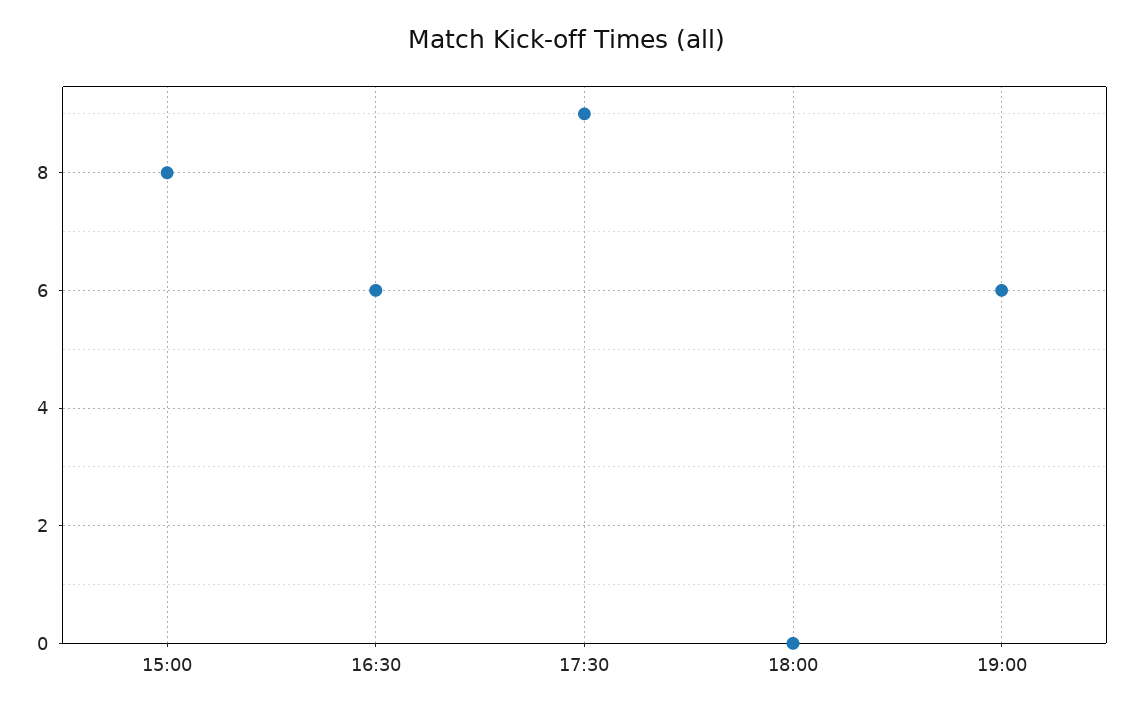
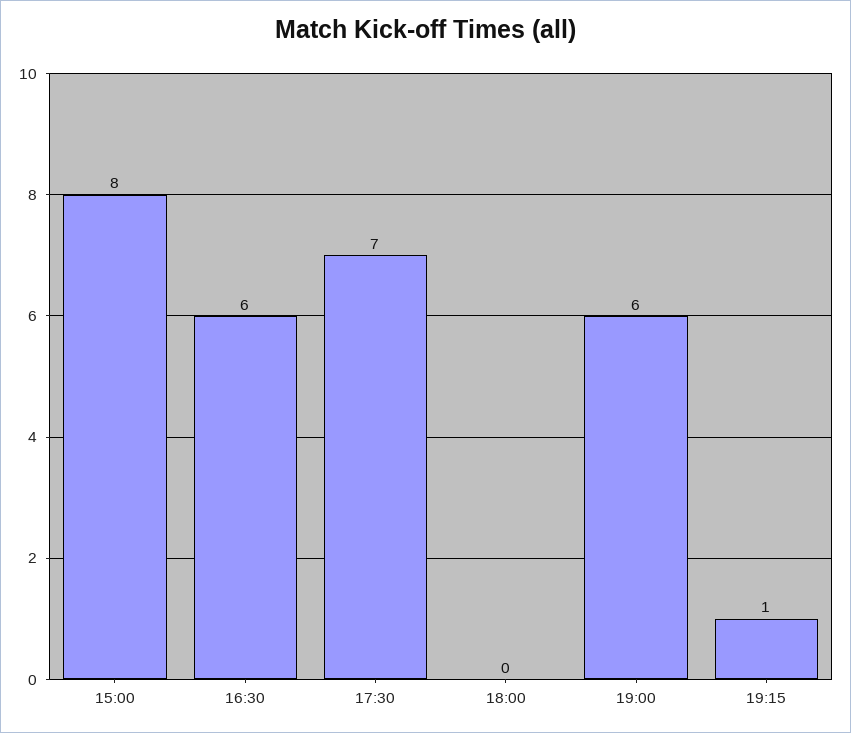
17:30: 9 -> 7
19:15: none -> 1

